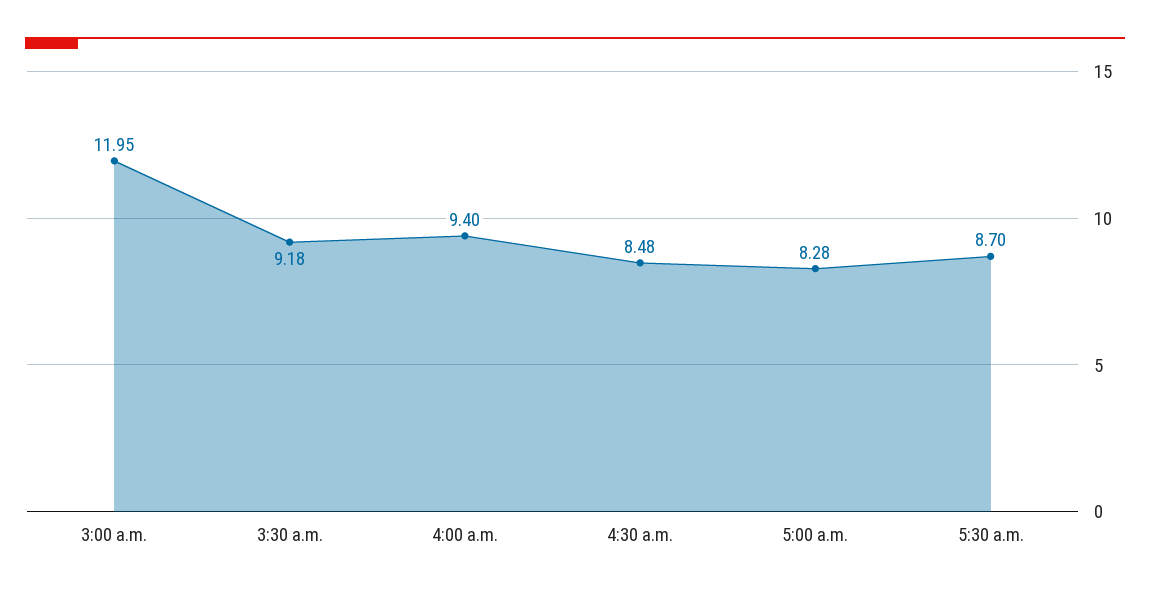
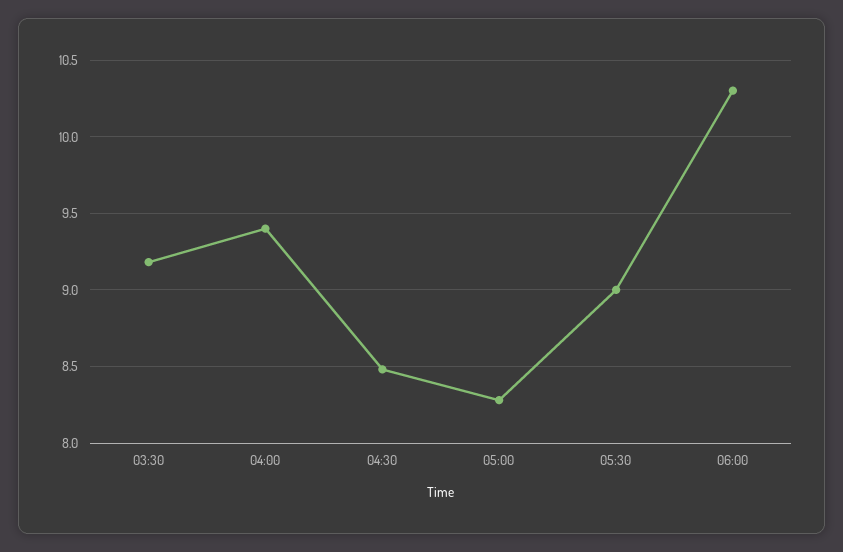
3:00 a.m.: 11.95 -> none
5:30 a.m.: 8.7 -> 9
06:00: none -> 10.3

